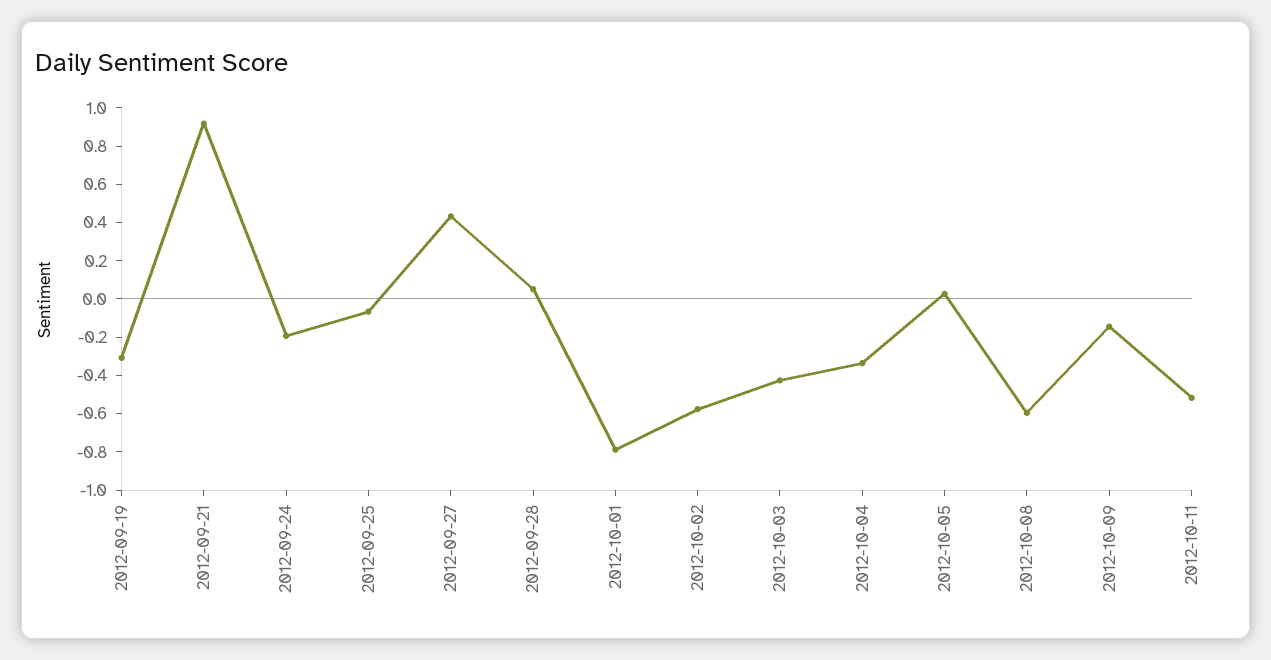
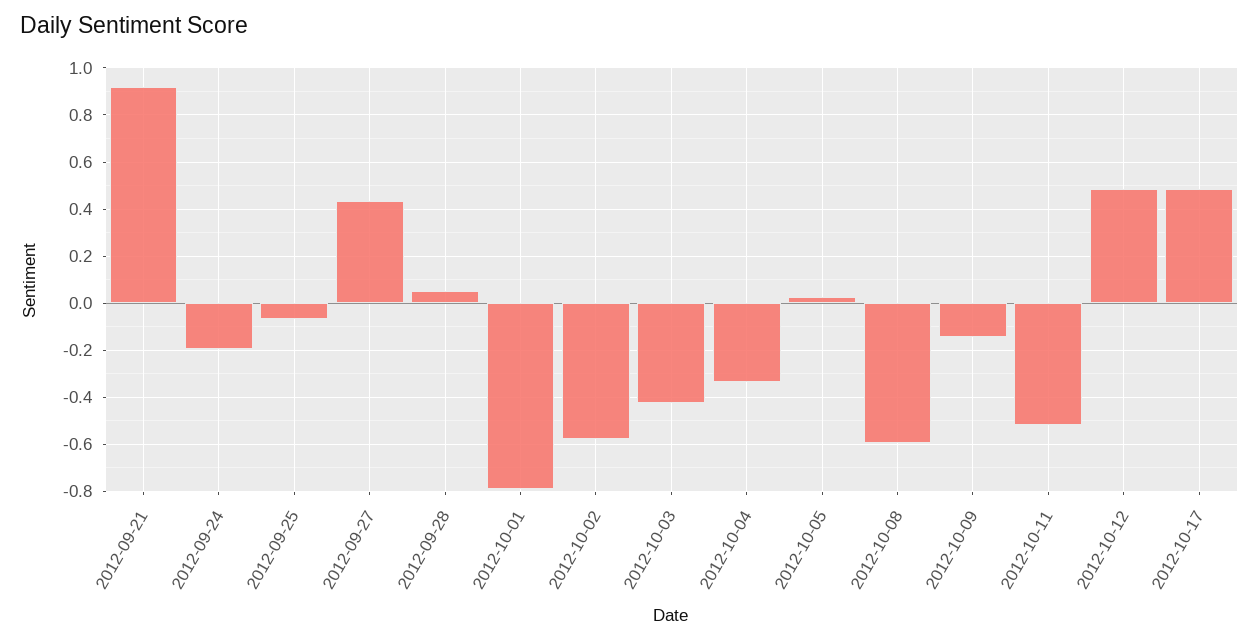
2012-09-19: -0.3 -> none
2012-10-12: none -> 0.5
2012-10-17: none -> 0.5

